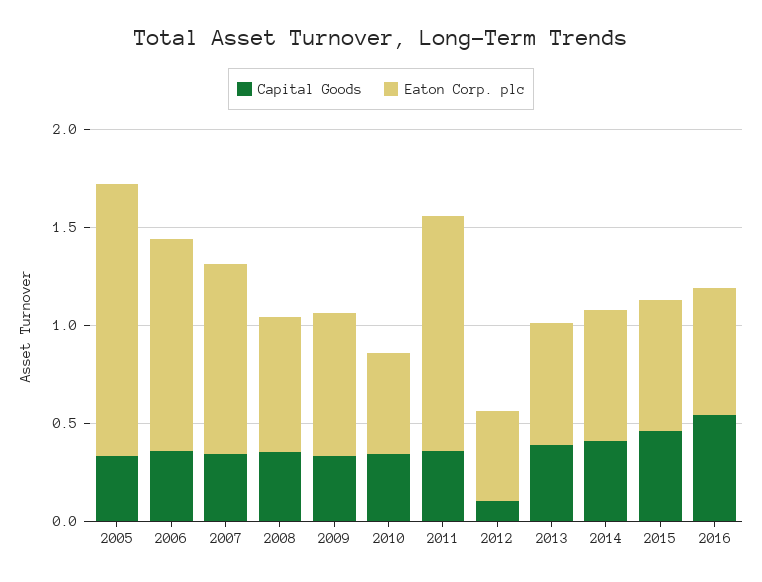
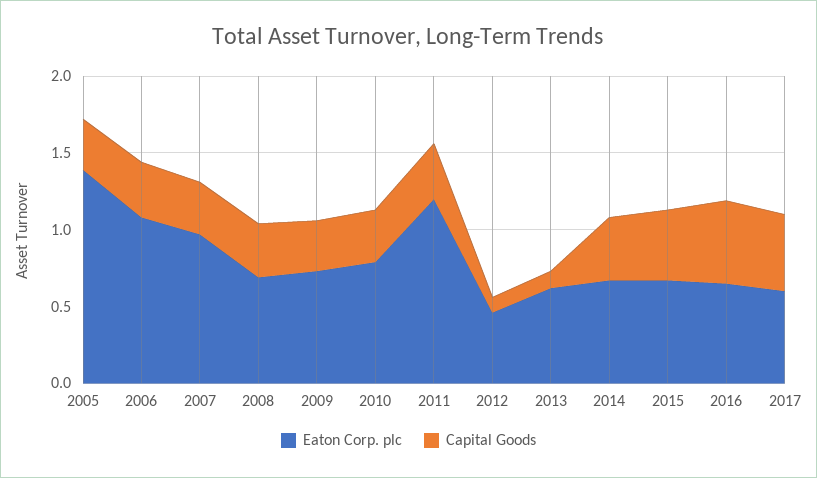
Eaton Corp. plc, 2010: 0.5 -> 0.8
Capital Goods, 2013: 0.4 -> 0.1
Eaton Corp. plc, 2017: none -> 0.6
Capital Goods, 2017: none -> 0.5

